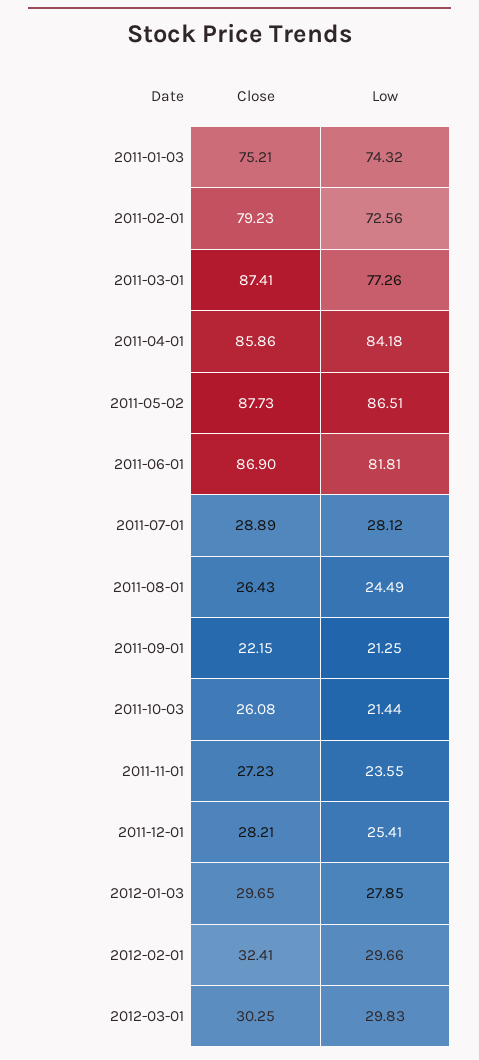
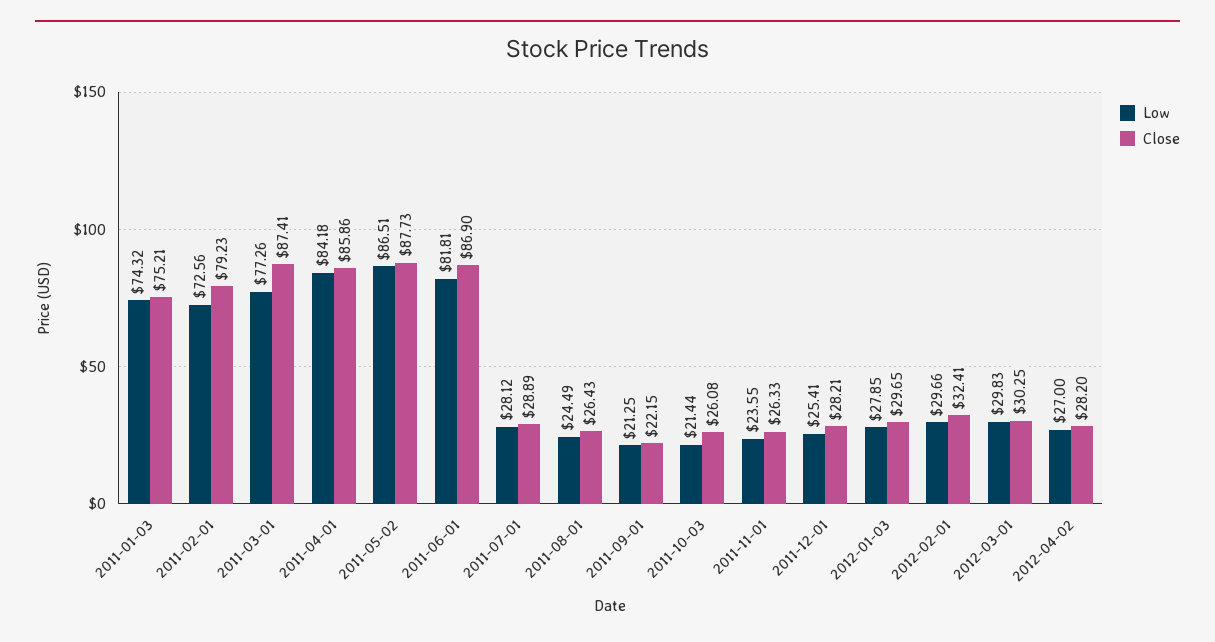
Close, 2011-11-01: 27.23 -> 26.33
Low, 2012-04-02: none -> 27
Close, 2012-04-02: none -> 28.2

